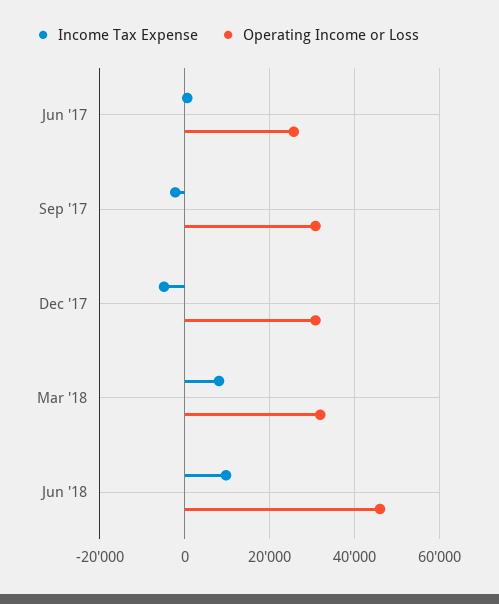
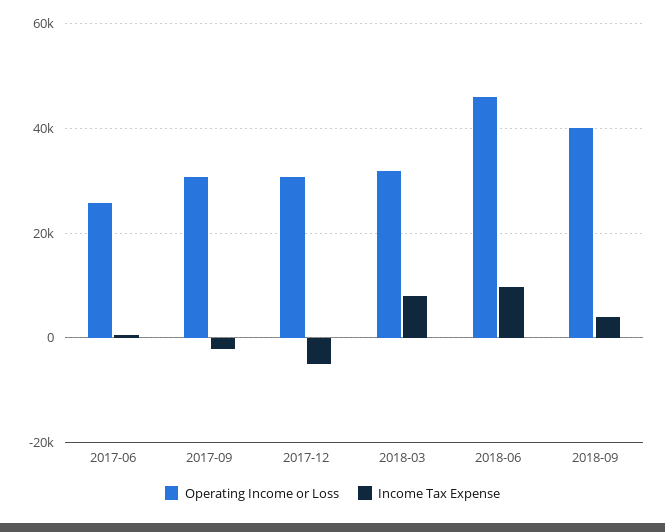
Operating Income or Loss, 2018-09: none -> 40000
Income Tax Expense, 2018-09: none -> 4000

